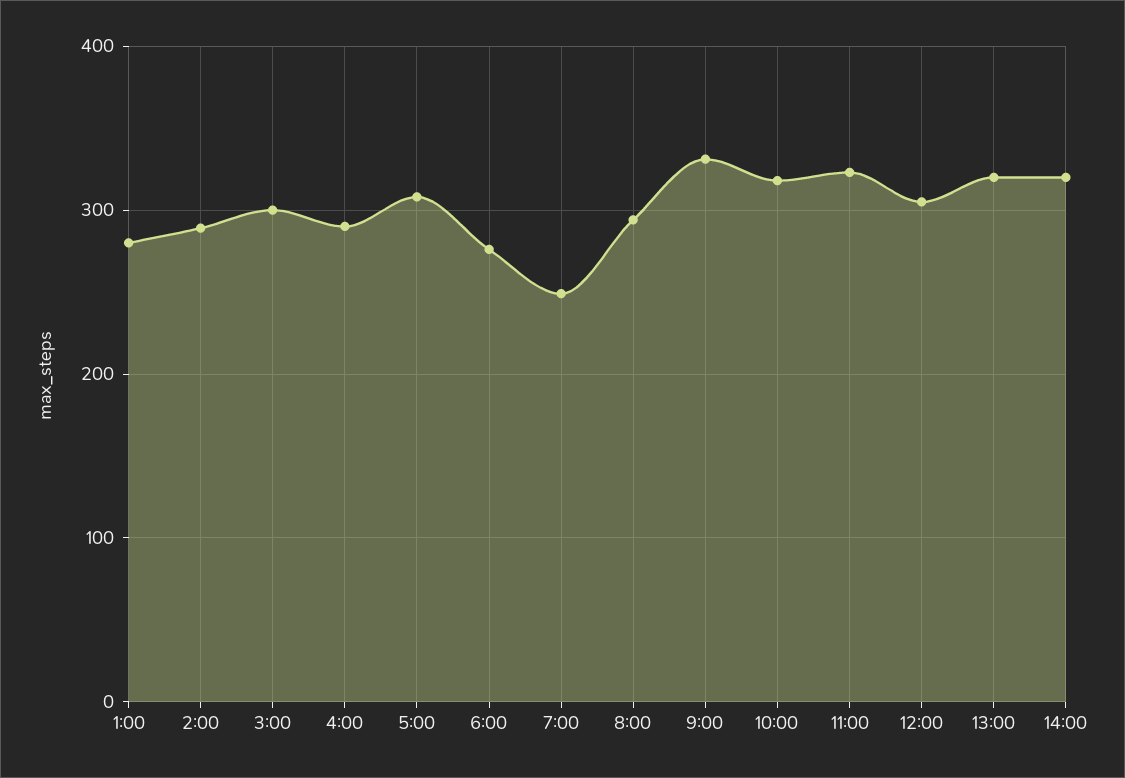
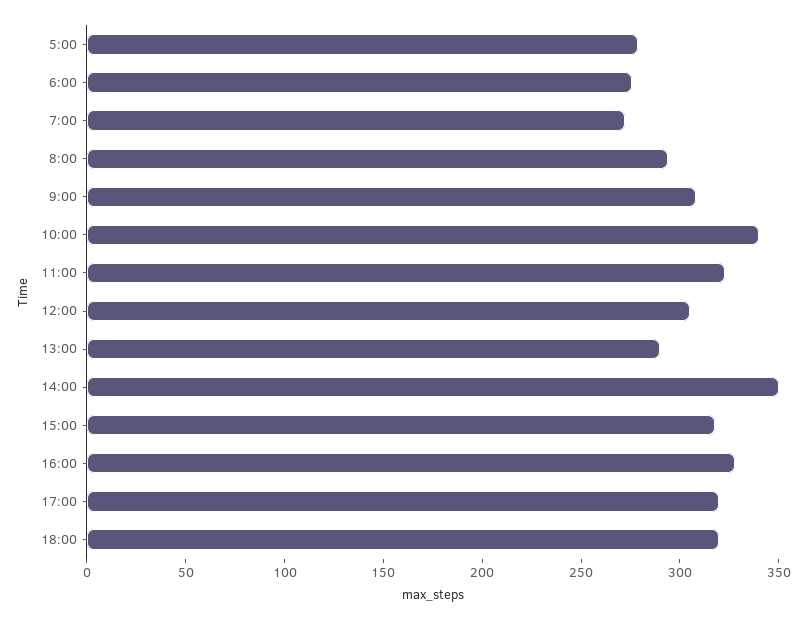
1:00: 280 -> none
2:00: 290 -> none
3:00: 300 -> none
4:00: 290 -> none
5:00: 310 -> 280
7:00: 250 -> 270
9:00: 330 -> 310
10:00: 320 -> 340
13:00: 320 -> 290
14:00: 320 -> 350
15:00: none -> 320
16:00: none -> 330
17:00: none -> 320
18:00: none -> 320

